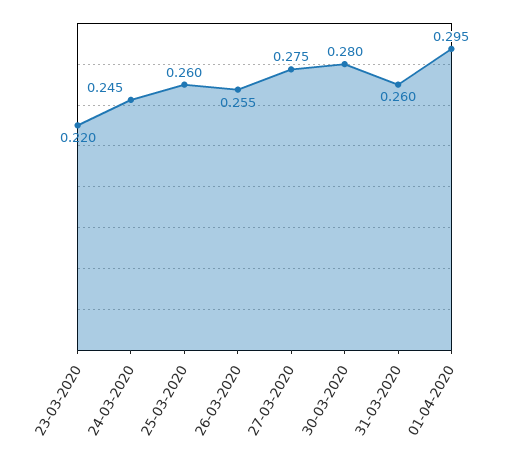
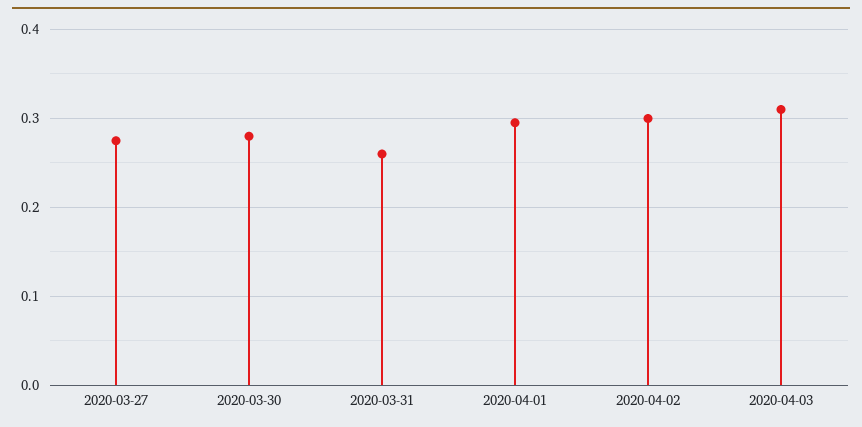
23-03-2020: 0.22 -> none
24-03-2020: 0.245 -> none
25-03-2020: 0.26 -> none
26-03-2020: 0.255 -> none
2020-04-02: none -> 0.3
2020-04-03: none -> 0.31

